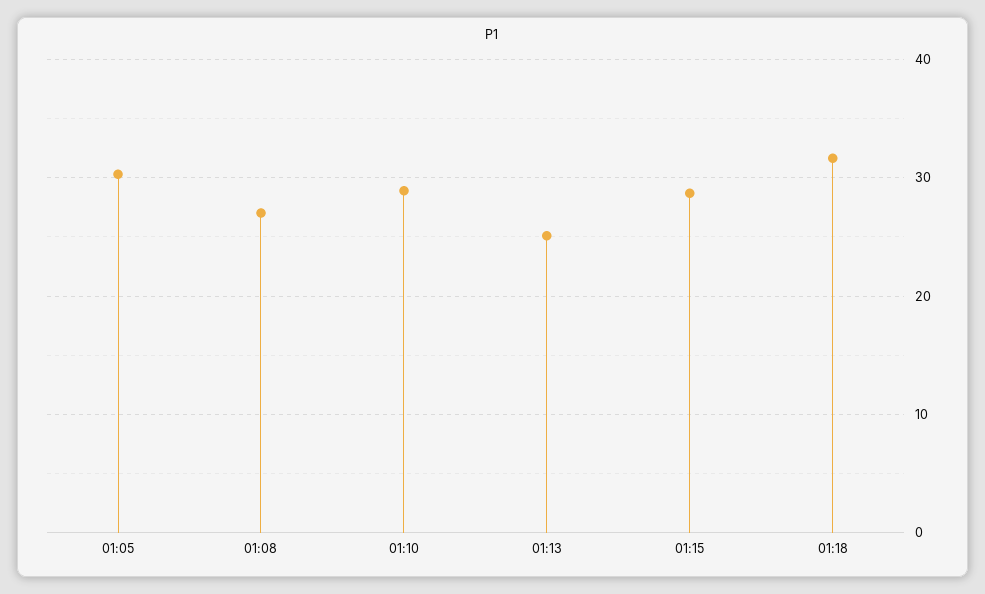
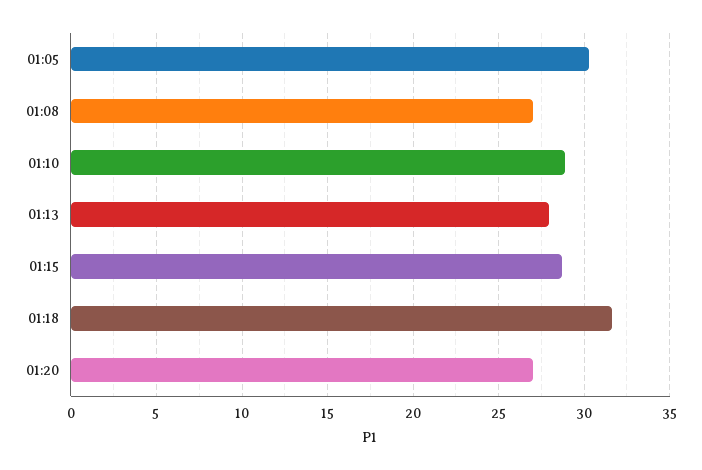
01:13: 25 -> 28
01:20: none -> 27

